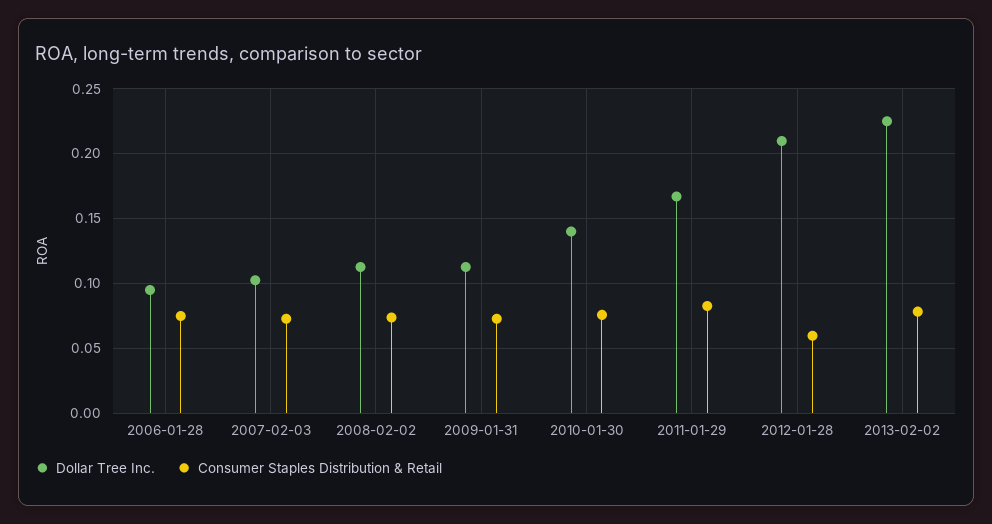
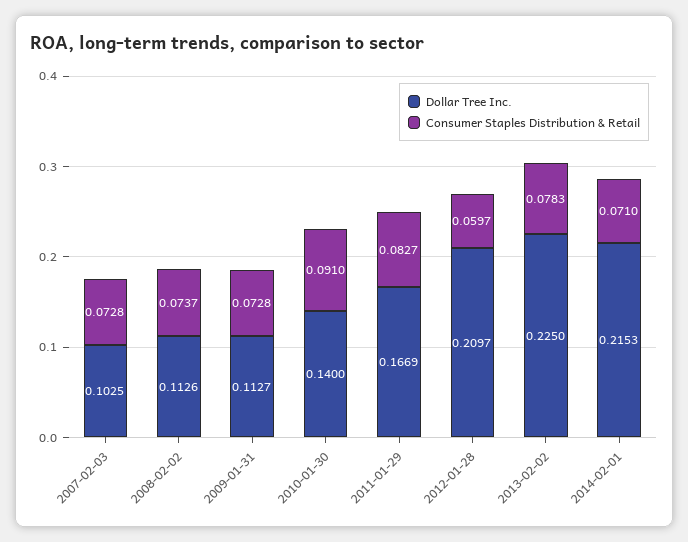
Dollar Tree Inc., 2006-01-28: 0.095 -> none
Consumer Staples Distribution & Retail, 2006-01-28: 0.075 -> none
Consumer Staples Distribution & Retail, 2010-01-30: 0.075 -> 0.091
Dollar Tree Inc., 2014-02-01: none -> 0.2153
Consumer Staples Distribution & Retail, 2014-02-01: none -> 0.071

